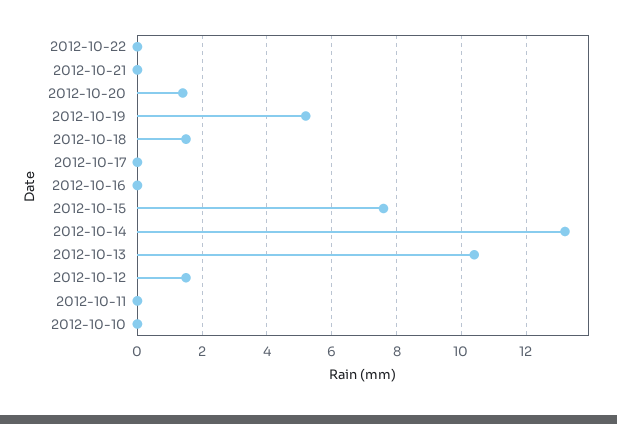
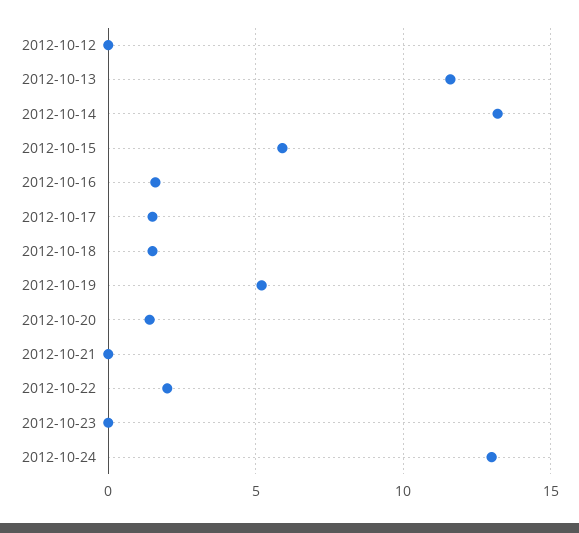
2012-10-22: 0 -> 2
2012-10-17: 0 -> 1.5
2012-10-16: 0 -> 1.5
2012-10-15: 7.5 -> 6
2012-10-13: 10.5 -> 11.5
2012-10-12: 1.5 -> 0
2012-10-11: 0 -> none
2012-10-10: 0 -> none
2012-10-23: none -> 0
2012-10-24: none -> 13

